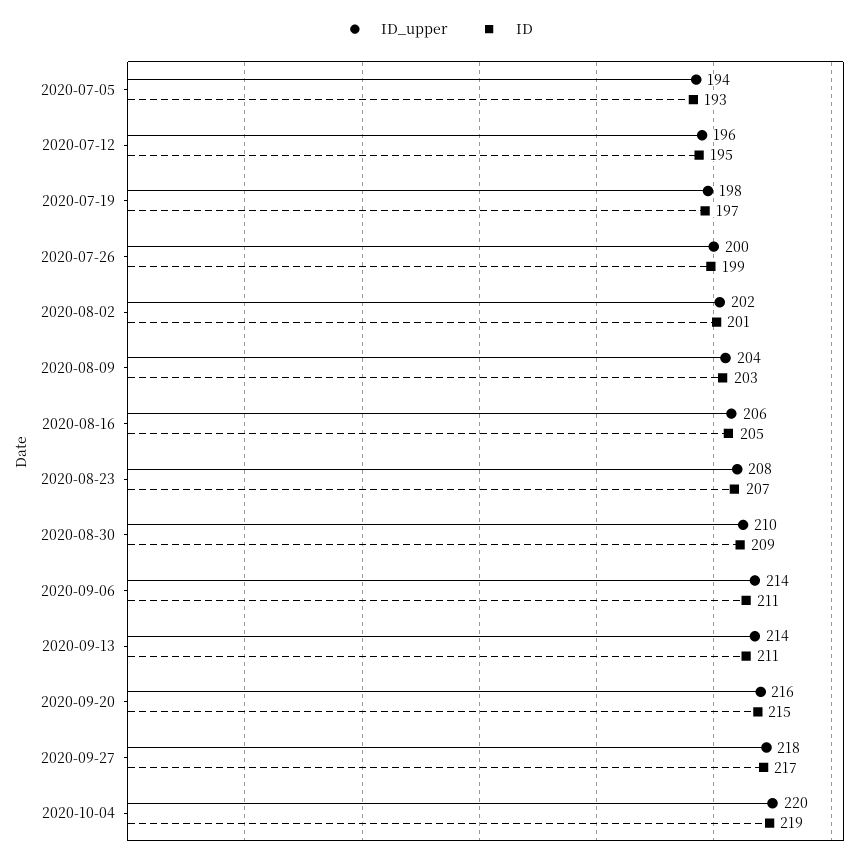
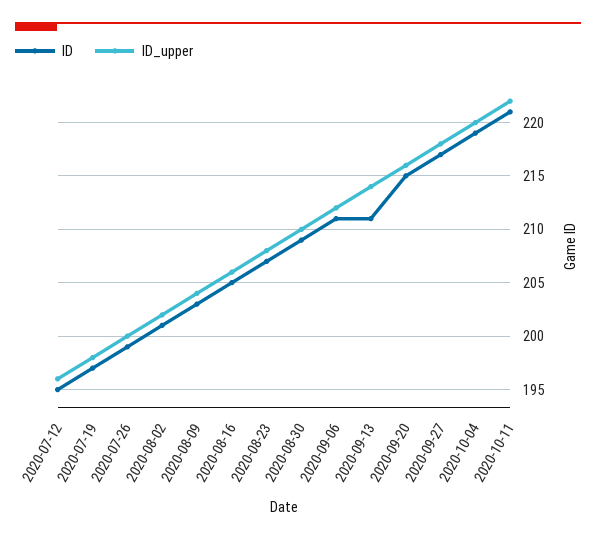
ID_upper, 2020-07-05: 194 -> none
ID, 2020-07-05: 193 -> none
ID_upper, 2020-09-06: 214 -> 212
ID, 2020-10-11: none -> 221
ID_upper, 2020-10-11: none -> 222

